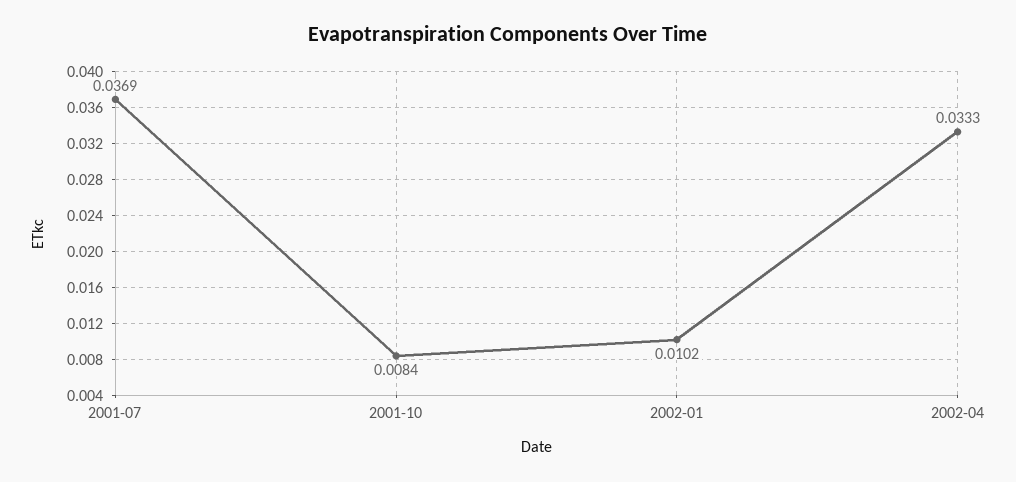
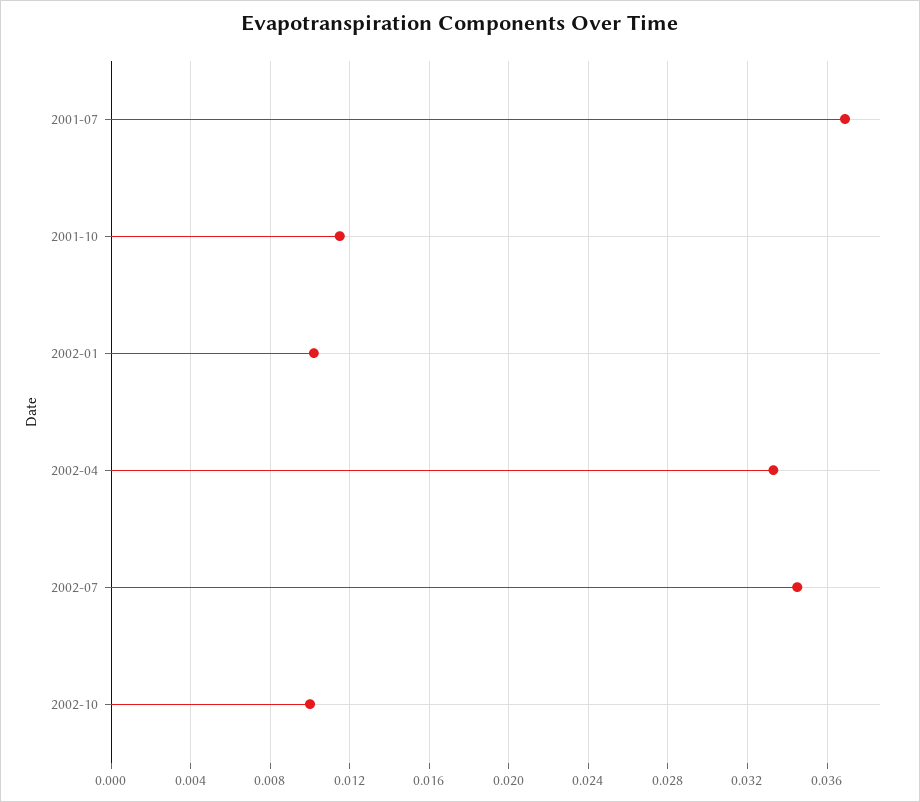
2001-10: 0.0084 -> 0.0115
2002-07: none -> 0.0345
2002-10: none -> 0.01

